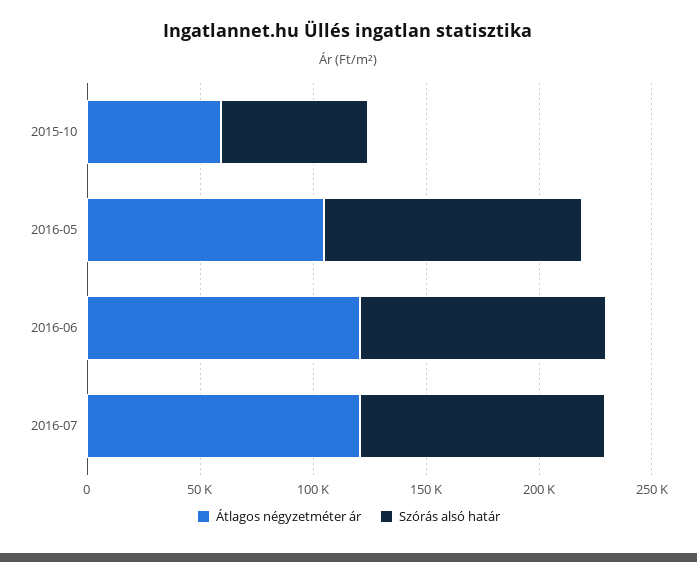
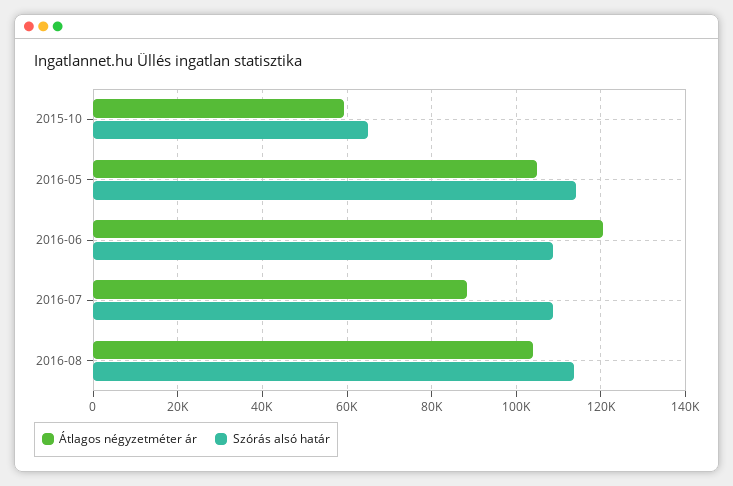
Átlagos négyzetméter ár, 2016-07: 120000 -> 88000
Átlagos négyzetméter ár, 2016-08: none -> 104000
Szórás alsó határ, 2016-08: none -> 114000

